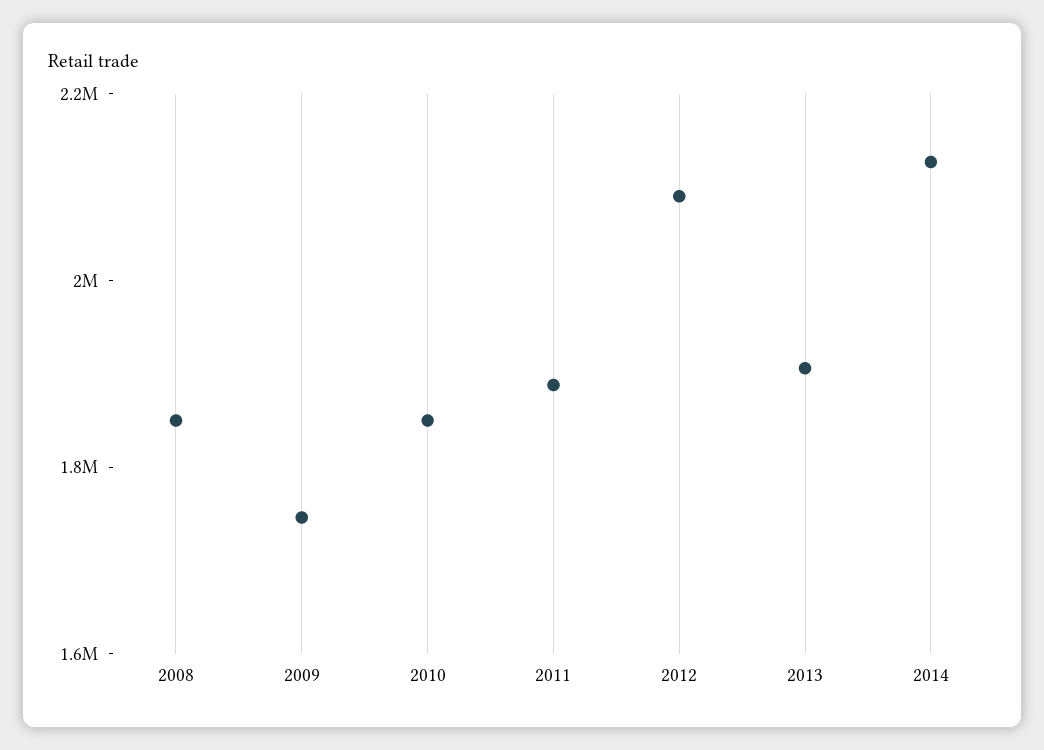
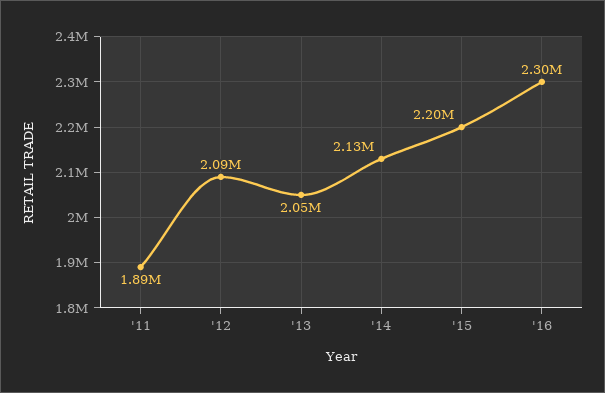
2008: 1850000 -> none
2009: 1750000 -> none
2010: 1850000 -> none
2013: 1900000 -> 2050000
'15: none -> 2200000
'16: none -> 2300000

